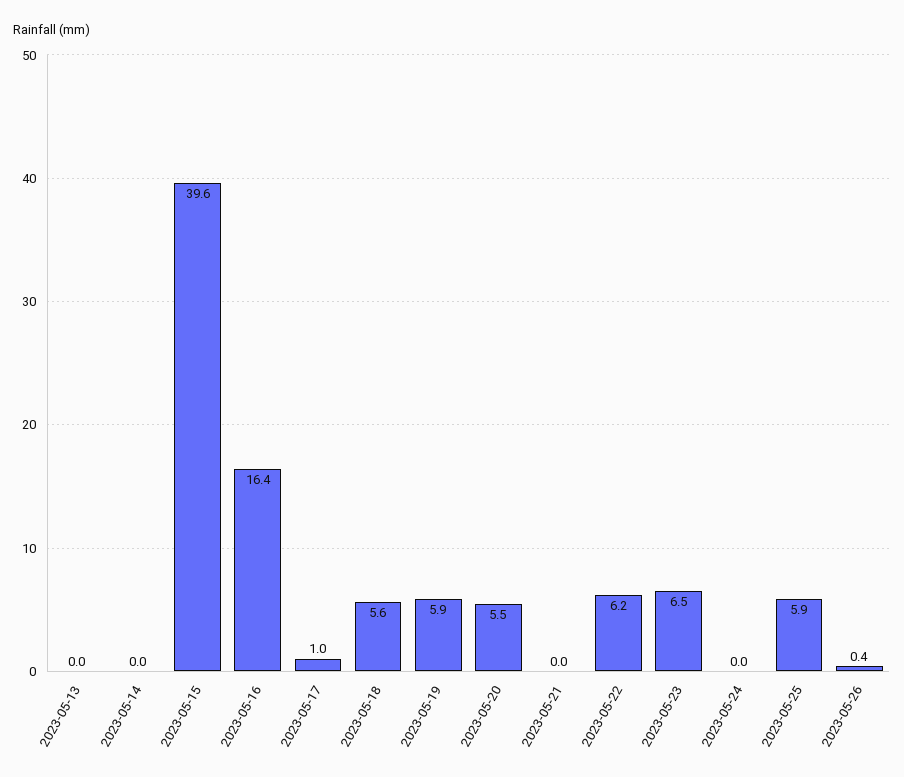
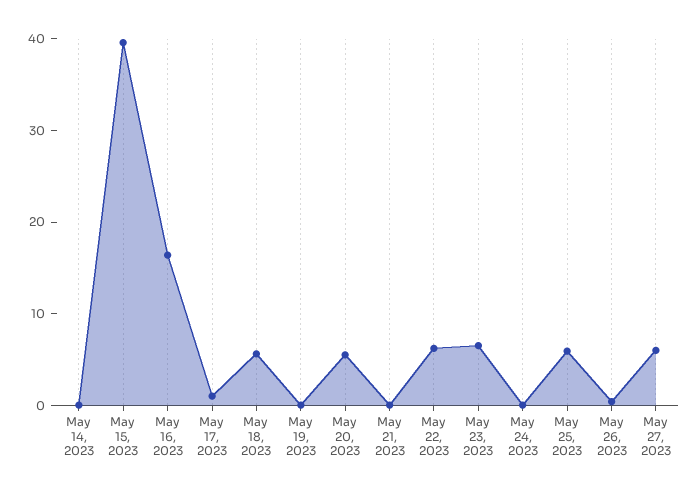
2023-05-13: 0 -> none
2023-05-19: 5.9 -> 0
May 27, 2023: none -> 6

